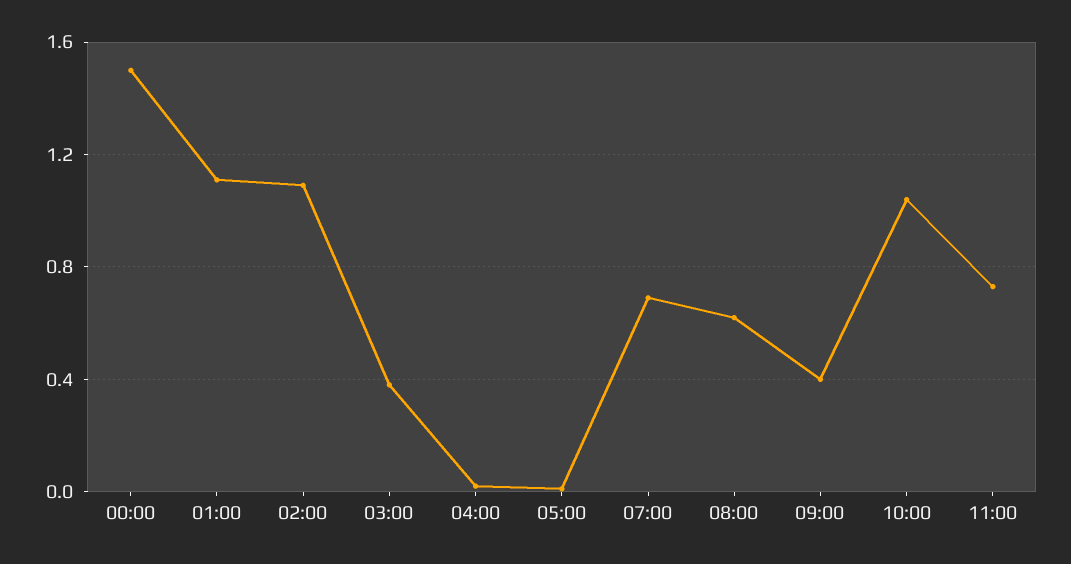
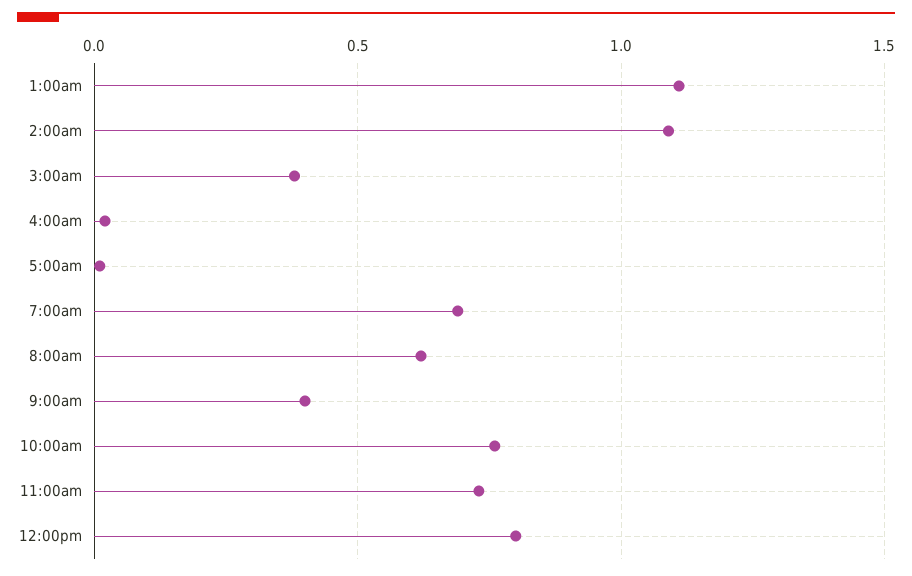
00:00: 1.5 -> none
10:00: 1.05 -> 0.75
12:00pm: none -> 0.8

